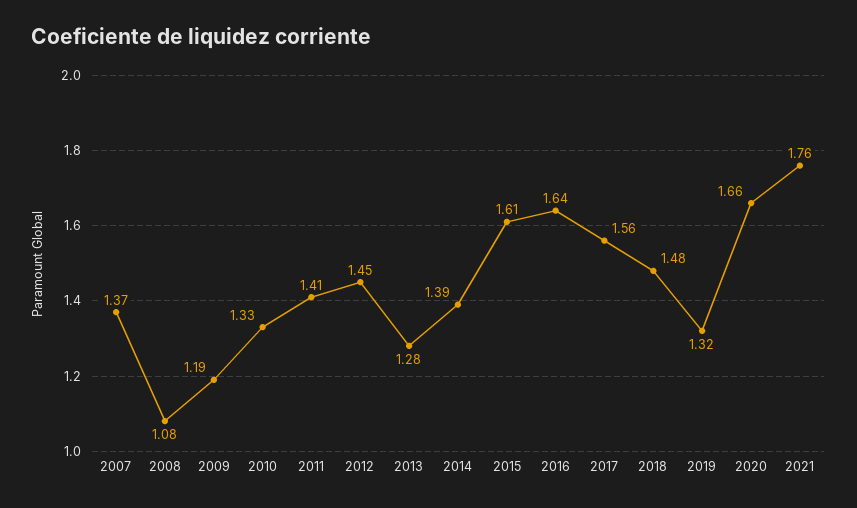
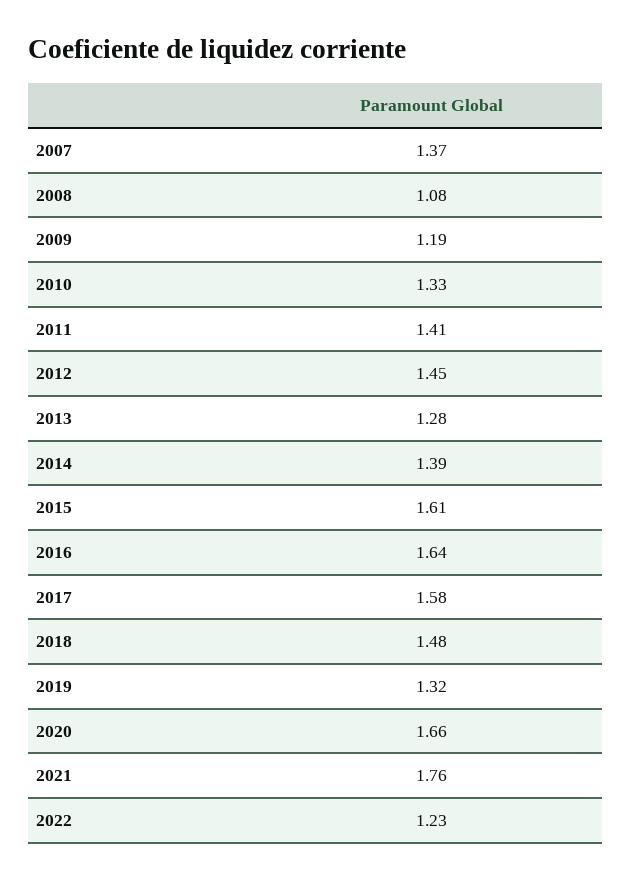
2017: 1.56 -> 1.58
2022: none -> 1.23

